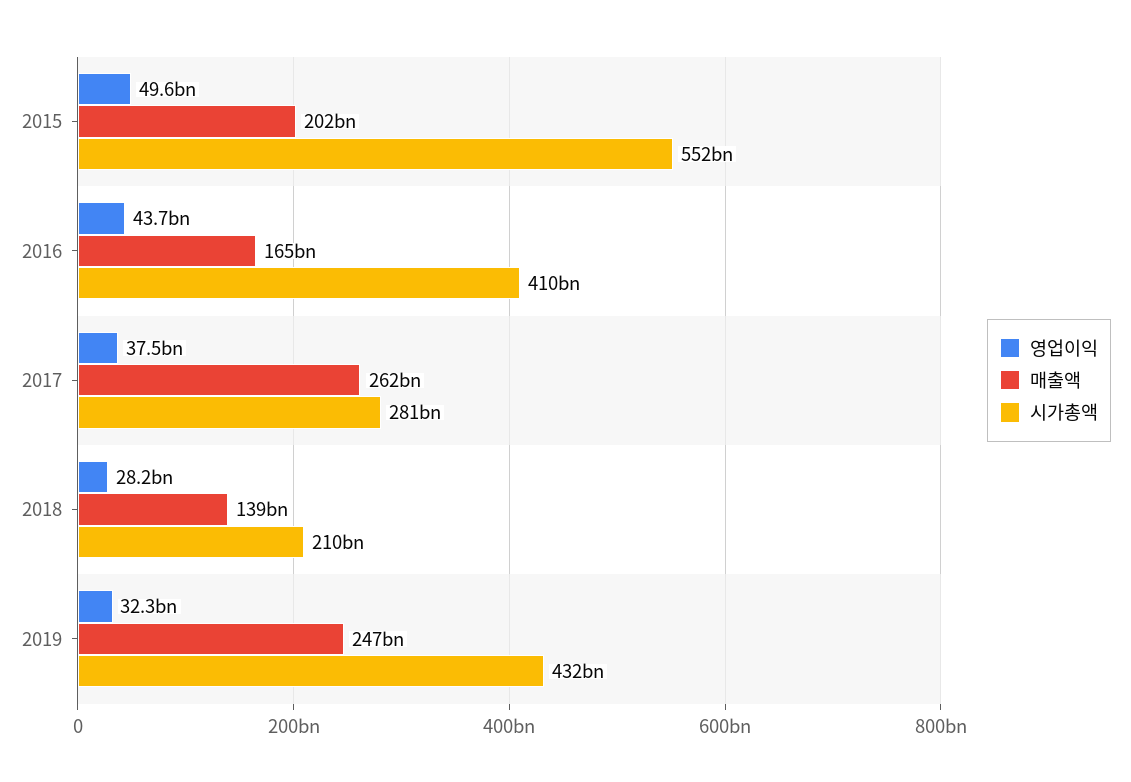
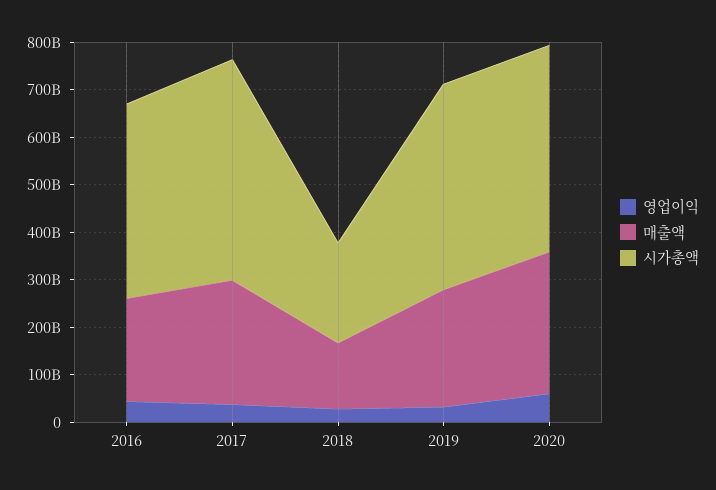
영업이익, 2015: 49600000000 -> none
매출액, 2015: 202000000000 -> none
시가총액, 2015: 552000000000 -> none
매출액, 2016: 165000000000 -> 220000000000
시가총액, 2017: 281000000000 -> 460000000000
영업이익, 2020: none -> 60000000000
매출액, 2020: none -> 300000000000
시가총액, 2020: none -> 440000000000

